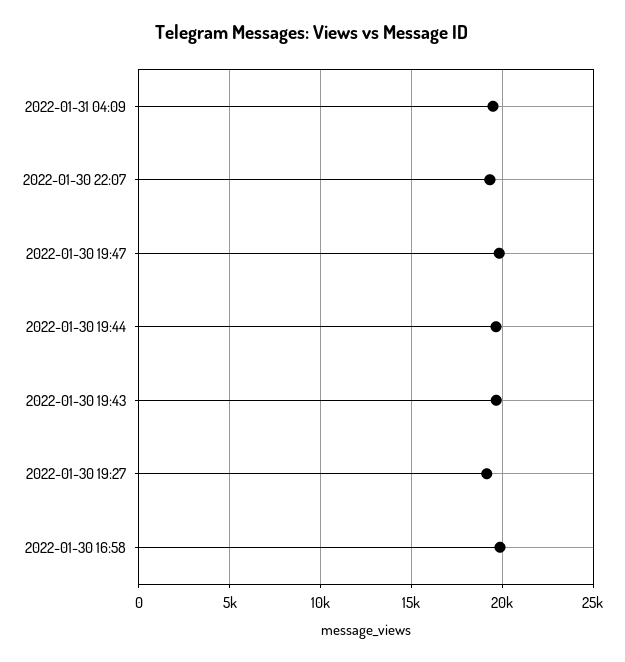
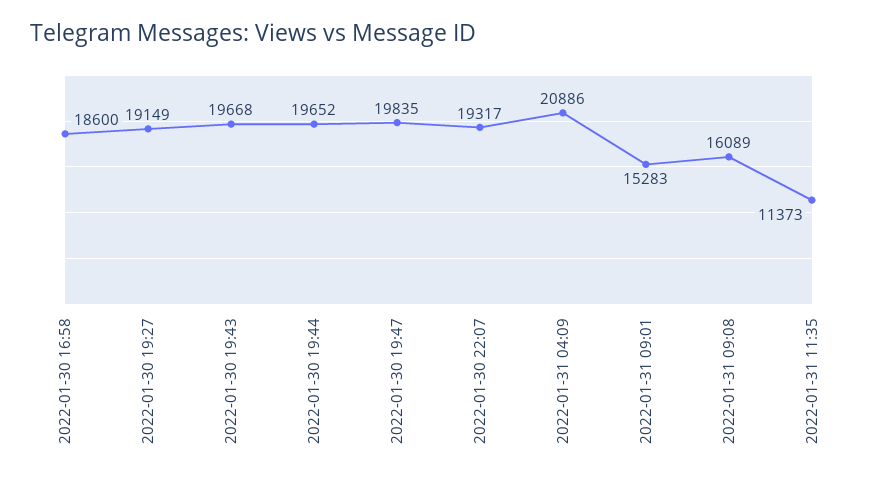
2022-01-31 04:09: 19500 -> 20886
2022-01-30 16:58: 20000 -> 18600
2022-01-31 09:01: none -> 15283
2022-01-31 09:08: none -> 16089
2022-01-31 11:35: none -> 11373

